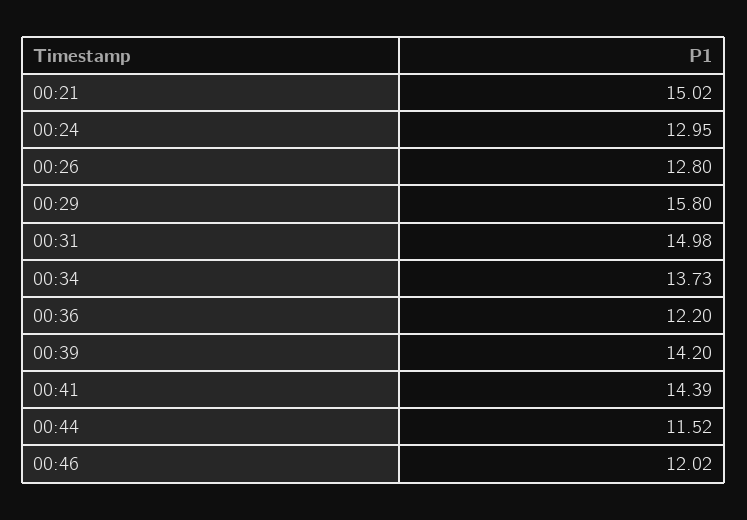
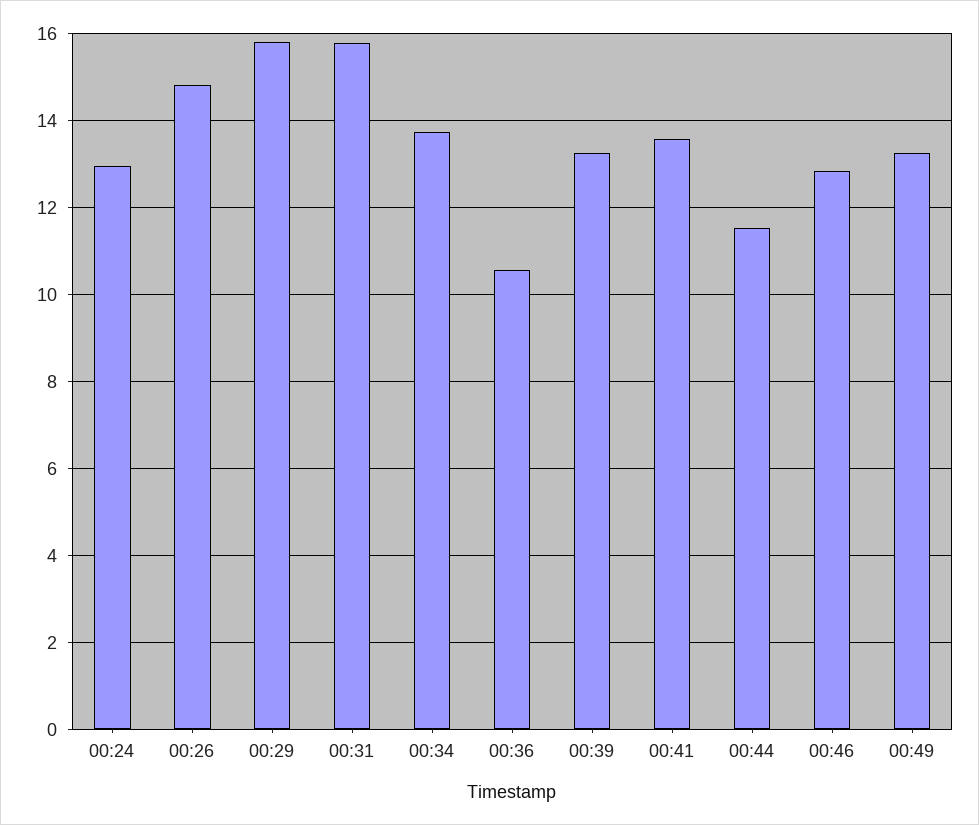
00:21: 15.02 -> none
00:26: 12.8 -> 14.8
00:31: 14.98 -> 15.8
00:36: 12.2 -> 10.6
00:39: 14.2 -> 13.2
00:41: 14.39 -> 13.6
00:46: 12.02 -> 12.8
00:49: none -> 13.2

